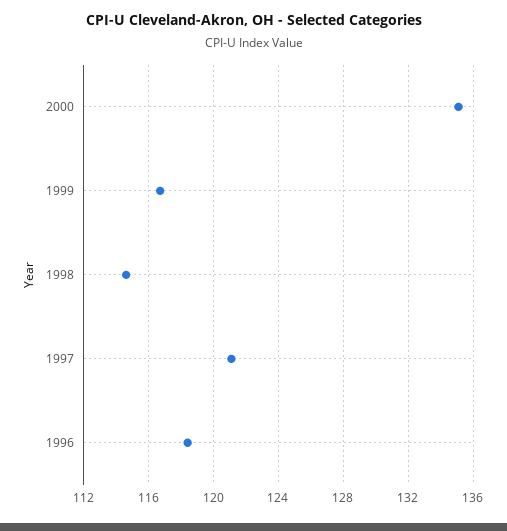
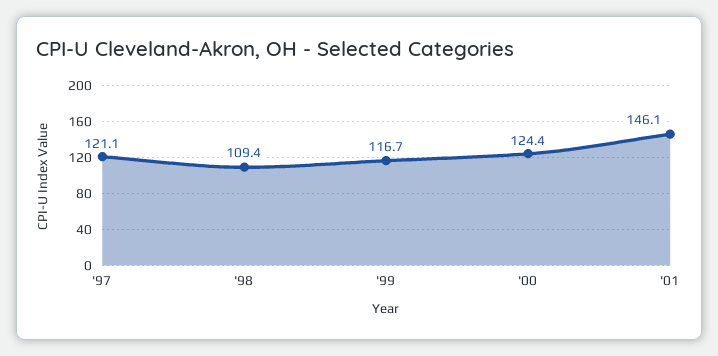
2000: 135 -> 124.4
1998: 114.5 -> 109.4
1996: 118.5 -> none
'01: none -> 146.1

